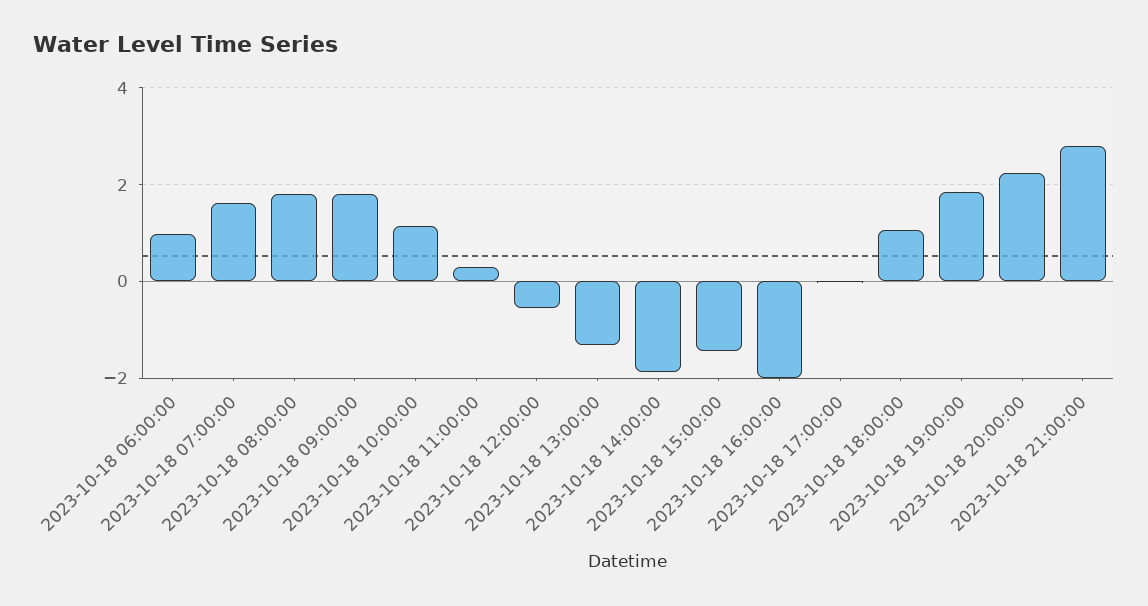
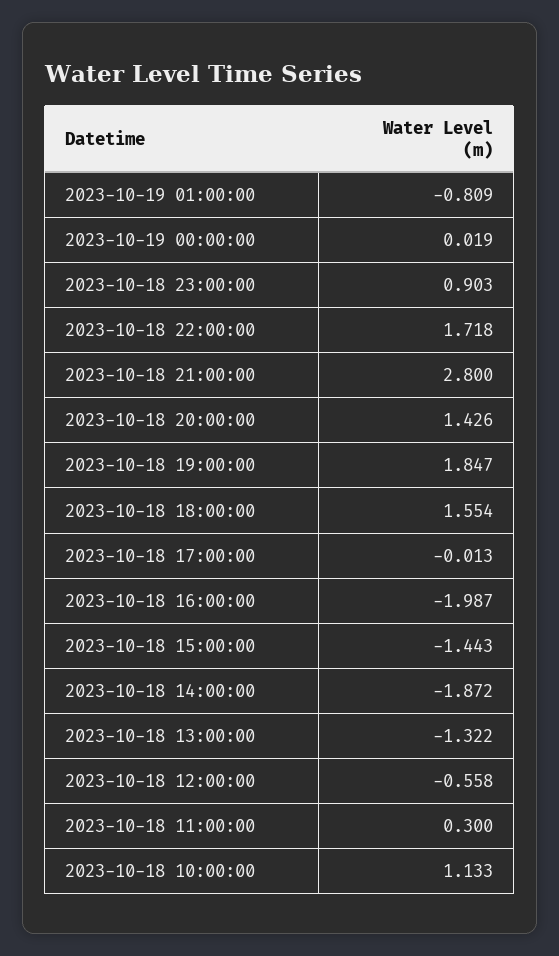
2023-10-18 06:00:00: 1 -> none
2023-10-18 07:00:00: 1.6 -> none
2023-10-18 08:00:00: 1.8 -> none
2023-10-18 09:00:00: 1.8 -> none
2023-10-18 18:00:00: 1 -> 1.554
2023-10-18 20:00:00: 2.2 -> 1.426
2023-10-19 01:00:00: none -> -0.809
2023-10-19 00:00:00: none -> 0.019
2023-10-18 23:00:00: none -> 0.903
2023-10-18 22:00:00: none -> 1.718

